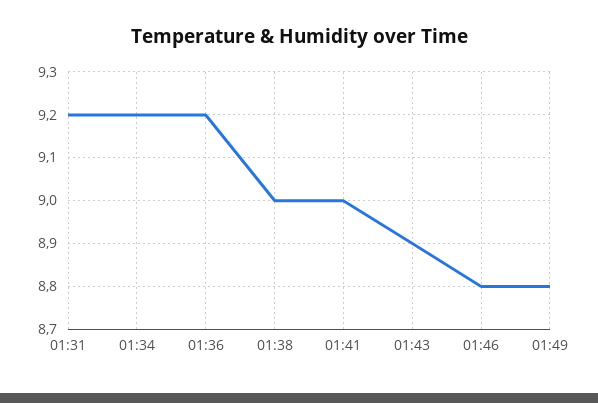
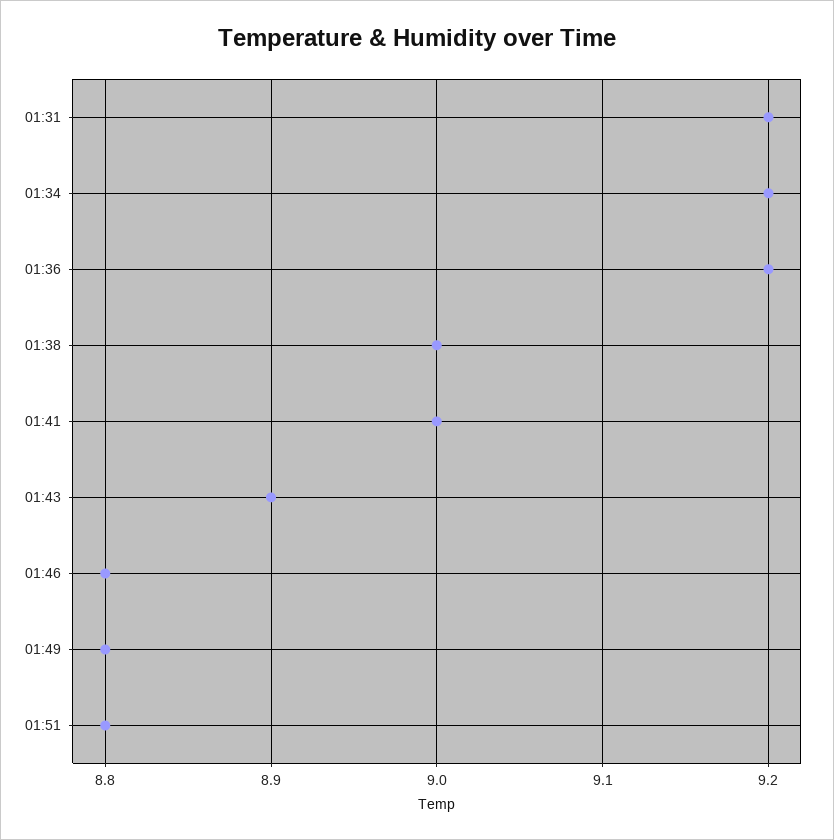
01:51: none -> 8.8

